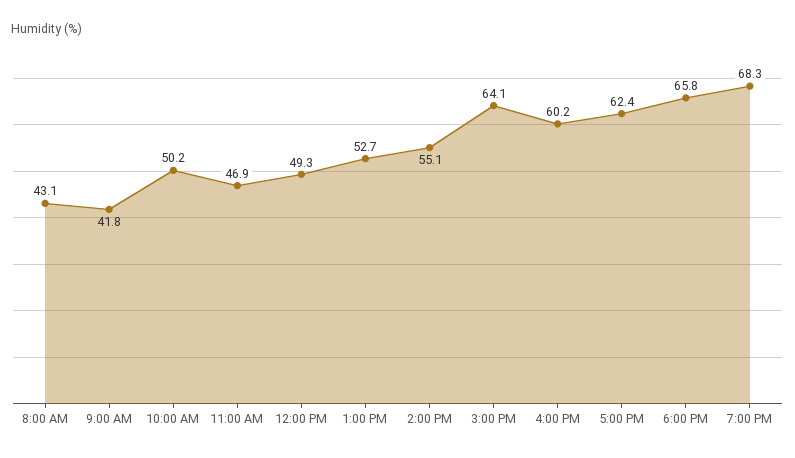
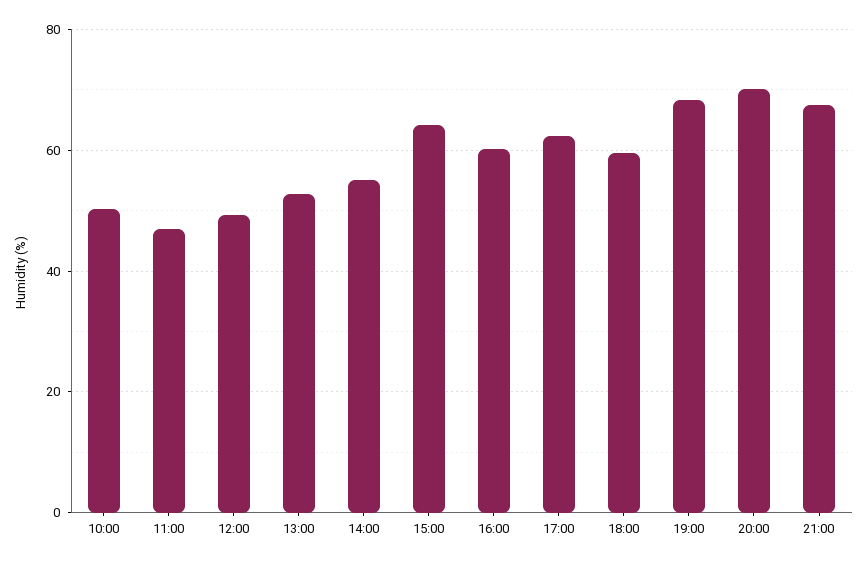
8:00 AM: 43.1 -> none
9:00 AM: 41.8 -> none
6:00 PM: 65.8 -> 60
20:00: none -> 70
21:00: none -> 68

